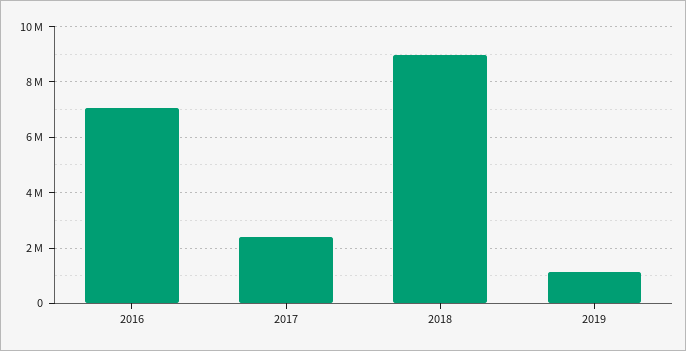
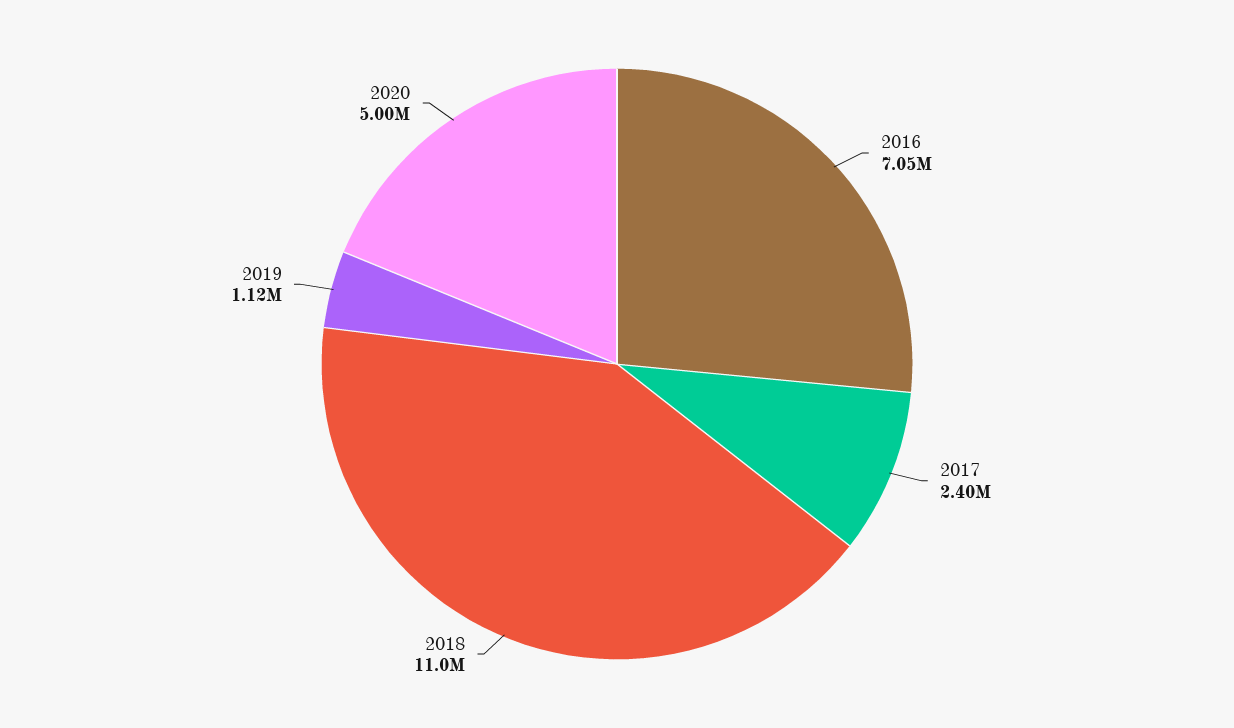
2018: 9000000 -> 11000000
2020: none -> 5000000

